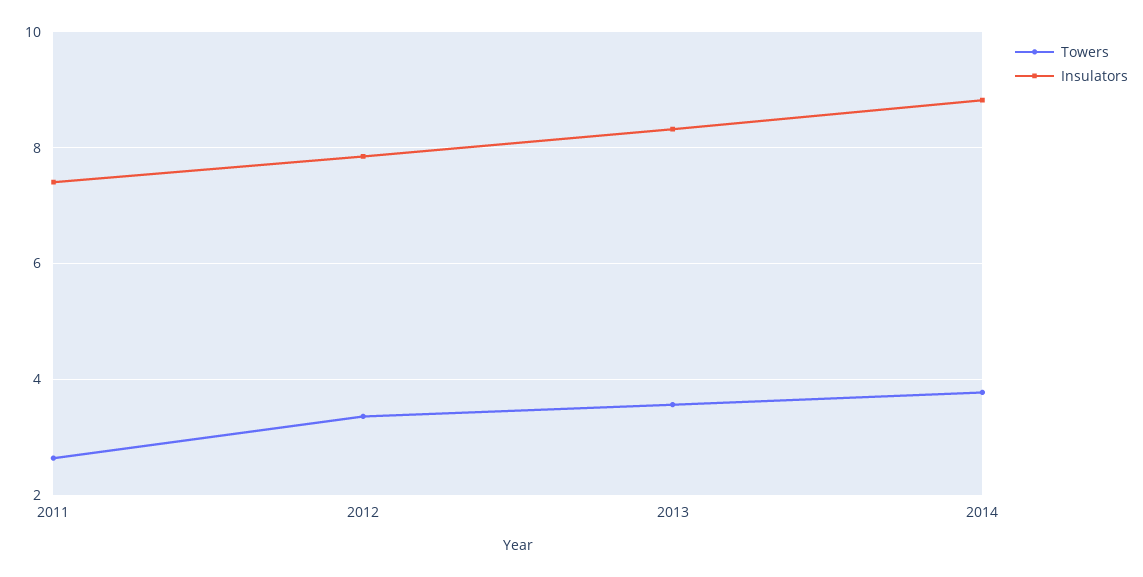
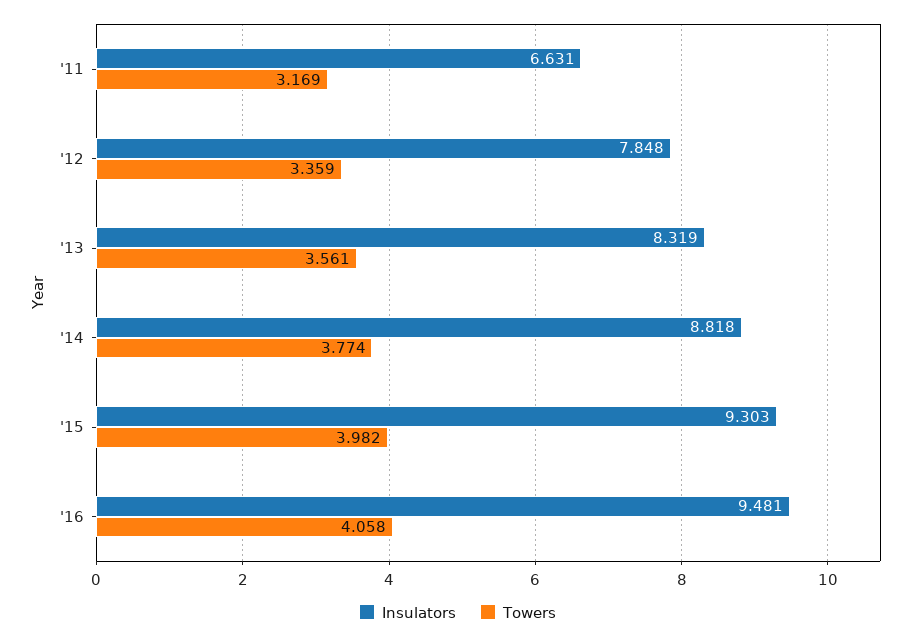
Towers, 2011: 2.6 -> 3.169
Insulators, 2011: 7.4 -> 6.631
Insulators, '15: none -> 9.303
Towers, '15: none -> 3.982
Insulators, '16: none -> 9.481
Towers, '16: none -> 4.058

